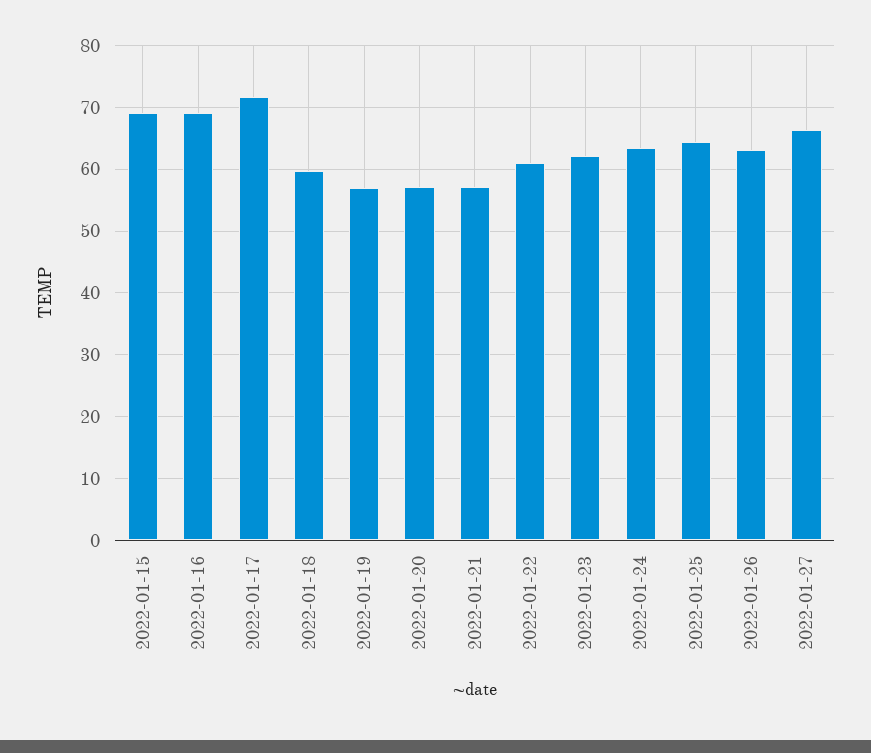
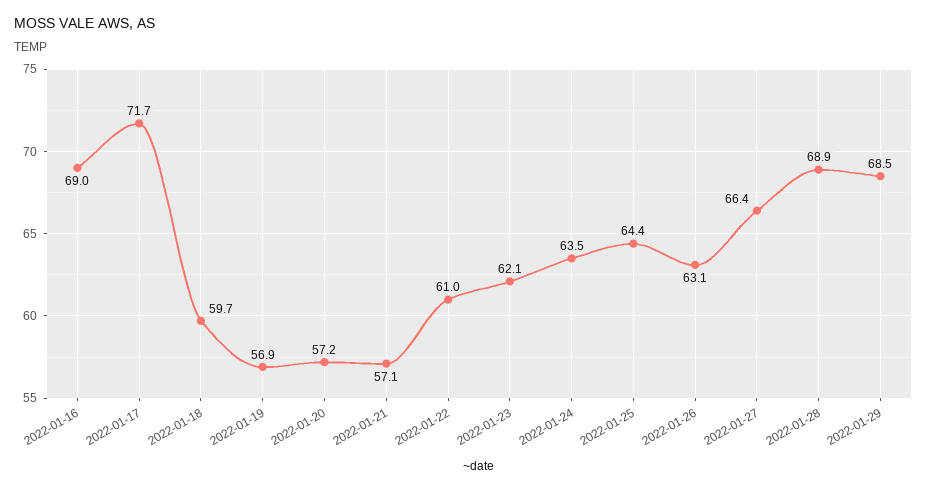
2022-01-15: 69 -> none
2022-01-28: none -> 68.9
2022-01-29: none -> 68.5

